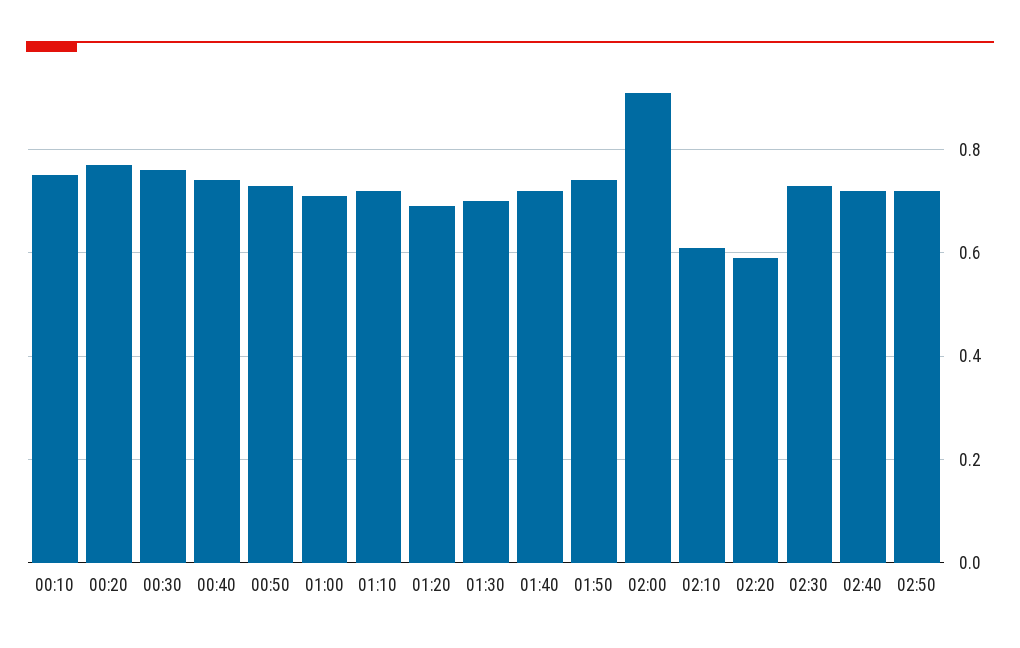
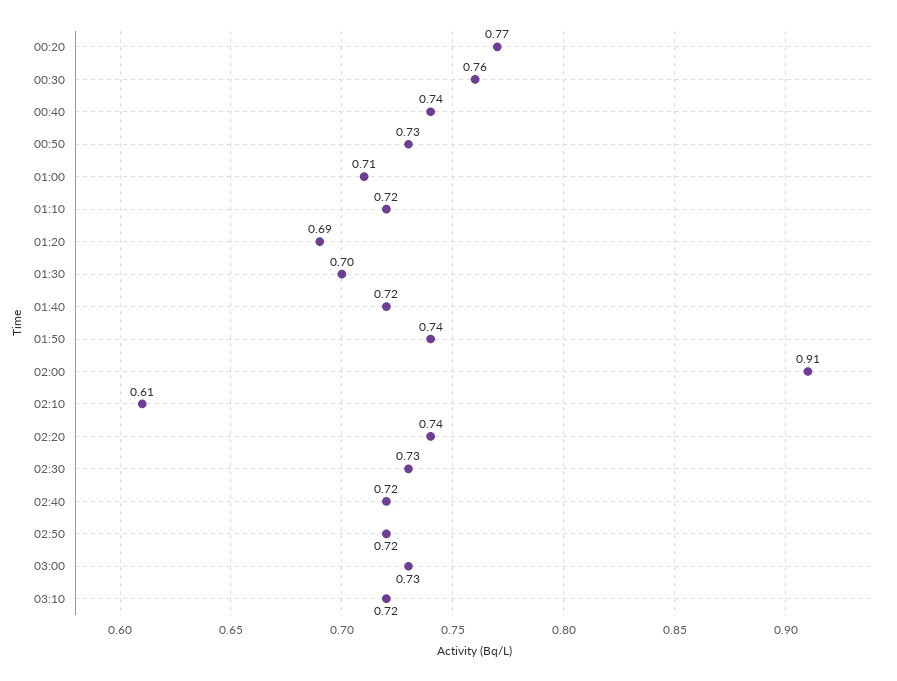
00:10: 0.75 -> none
02:20: 0.6 -> 0.74
03:00: none -> 0.73
03:10: none -> 0.72

